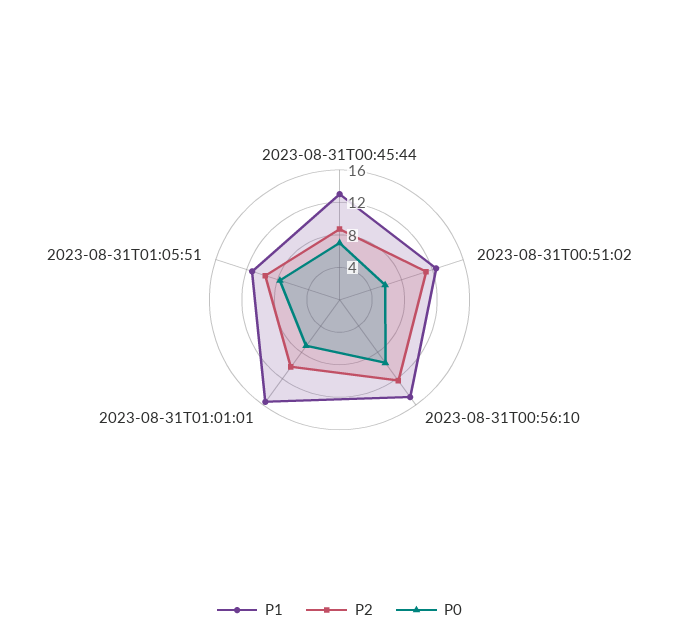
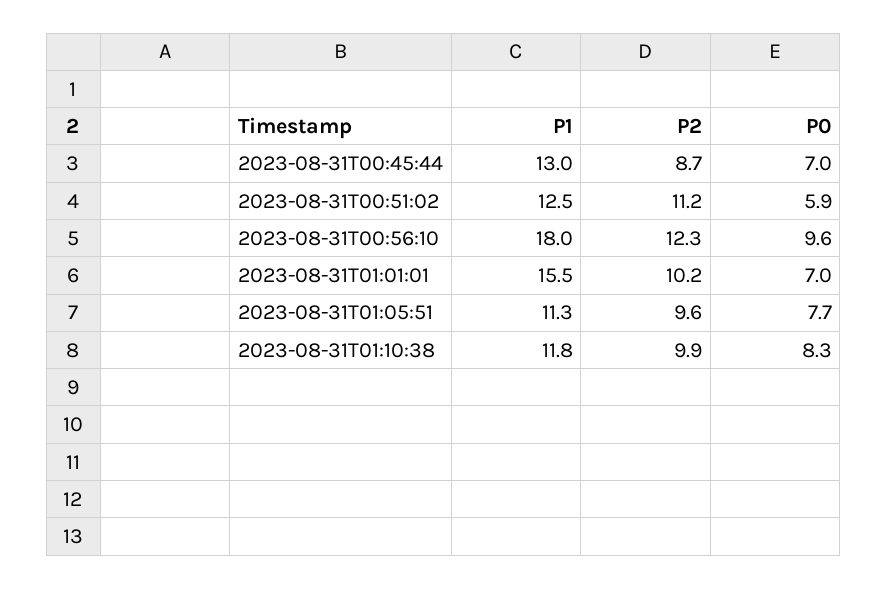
P1, 2023-08-31T00:56:10: 15 -> 18
P1, 2023-08-31T01:10:38: none -> 11.8
P2, 2023-08-31T01:10:38: none -> 9.9
P0, 2023-08-31T01:10:38: none -> 8.3

